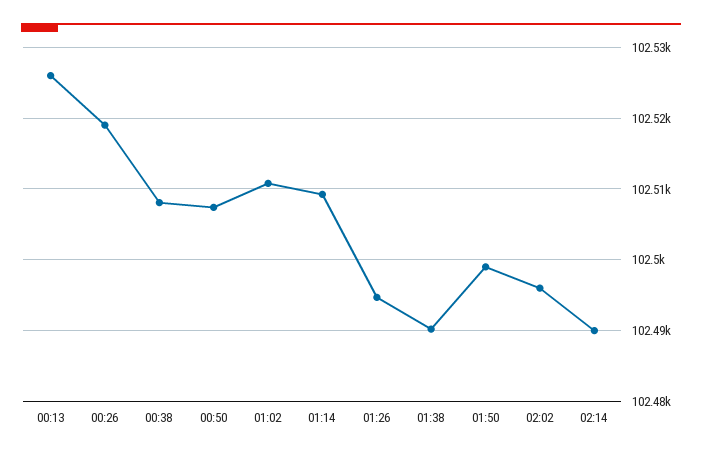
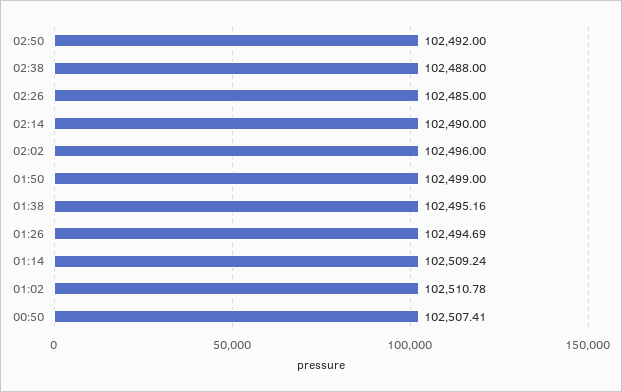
00:13: 102526 -> none
00:26: 102519 -> none
00:38: 102508 -> none
01:38: 102490 -> 102495.16
02:50: none -> 102492
02:38: none -> 102488
02:26: none -> 102485

